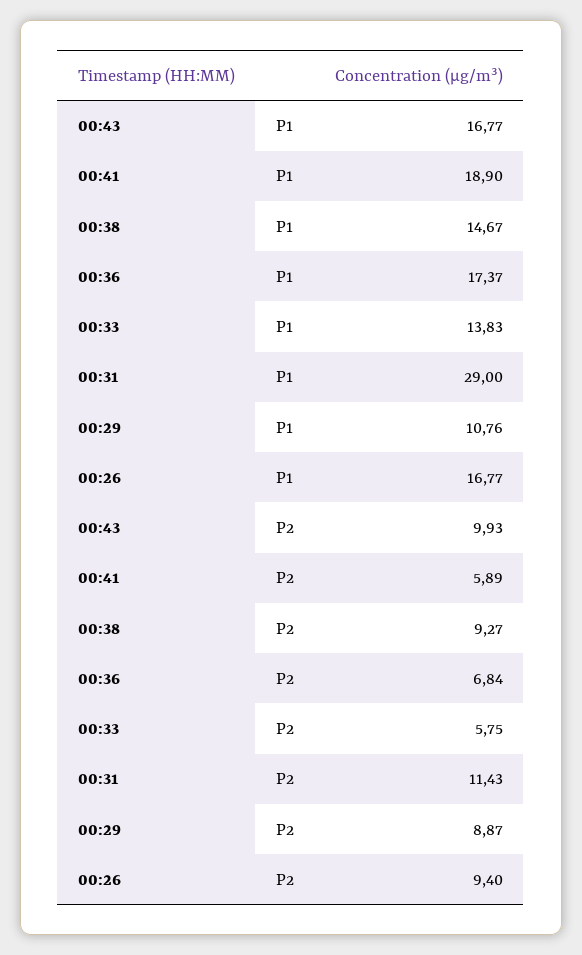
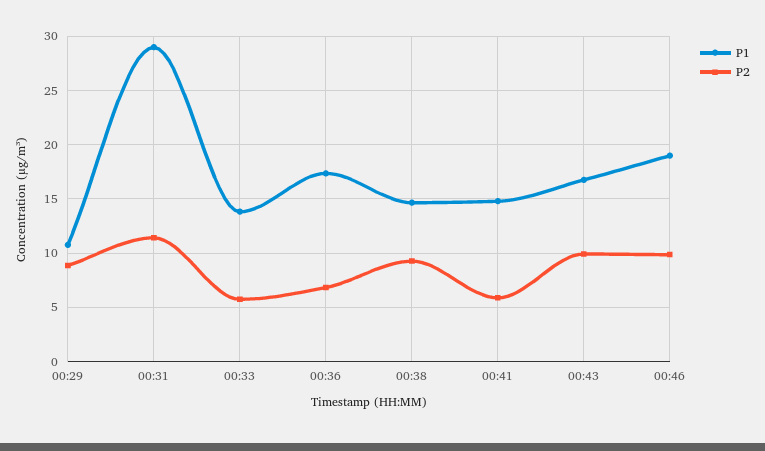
P1, 00:41: 18.9 -> 15
P1, 00:26: 16.77 -> none
P2, 00:26: 9.4 -> none
P1, 00:46: none -> 19
P2, 00:46: none -> 10

